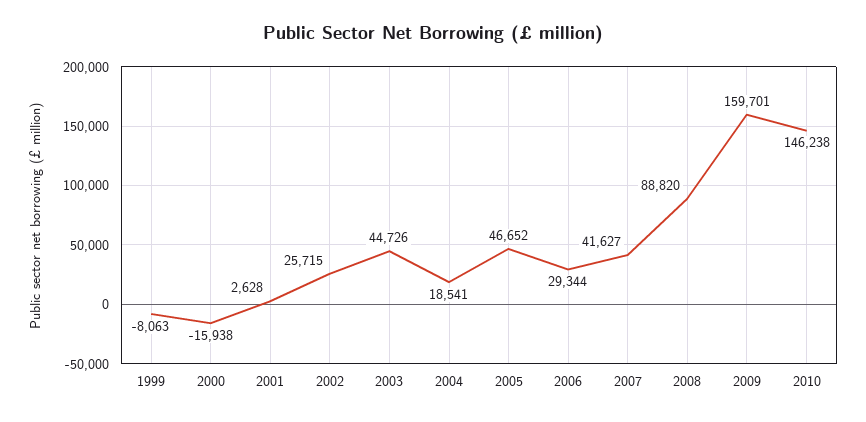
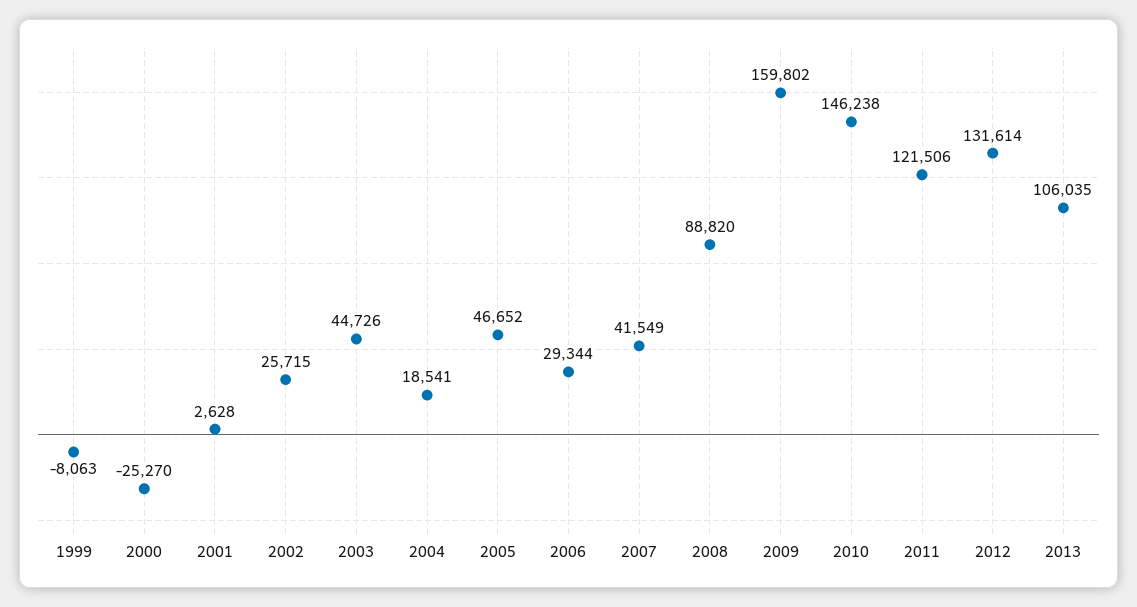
2000: -15938 -> -25270
2007: 41627 -> 41549
2009: 159701 -> 159802
2011: none -> 121506
2012: none -> 131614
2013: none -> 106035

